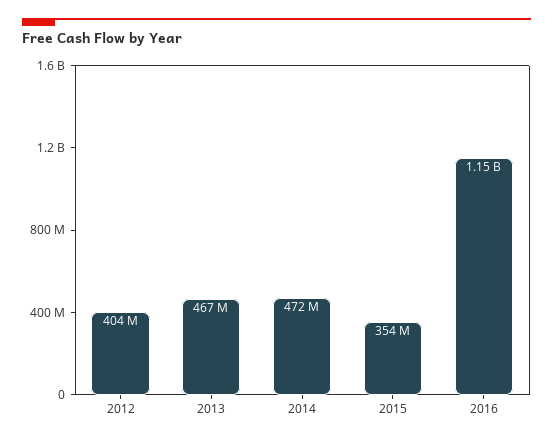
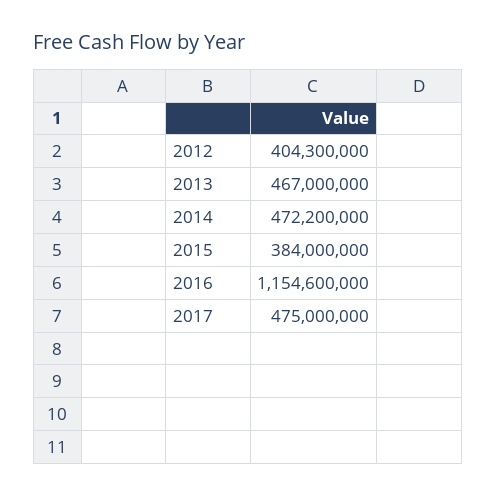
2015: 354000000 -> 384000000
2017: none -> 475000000

